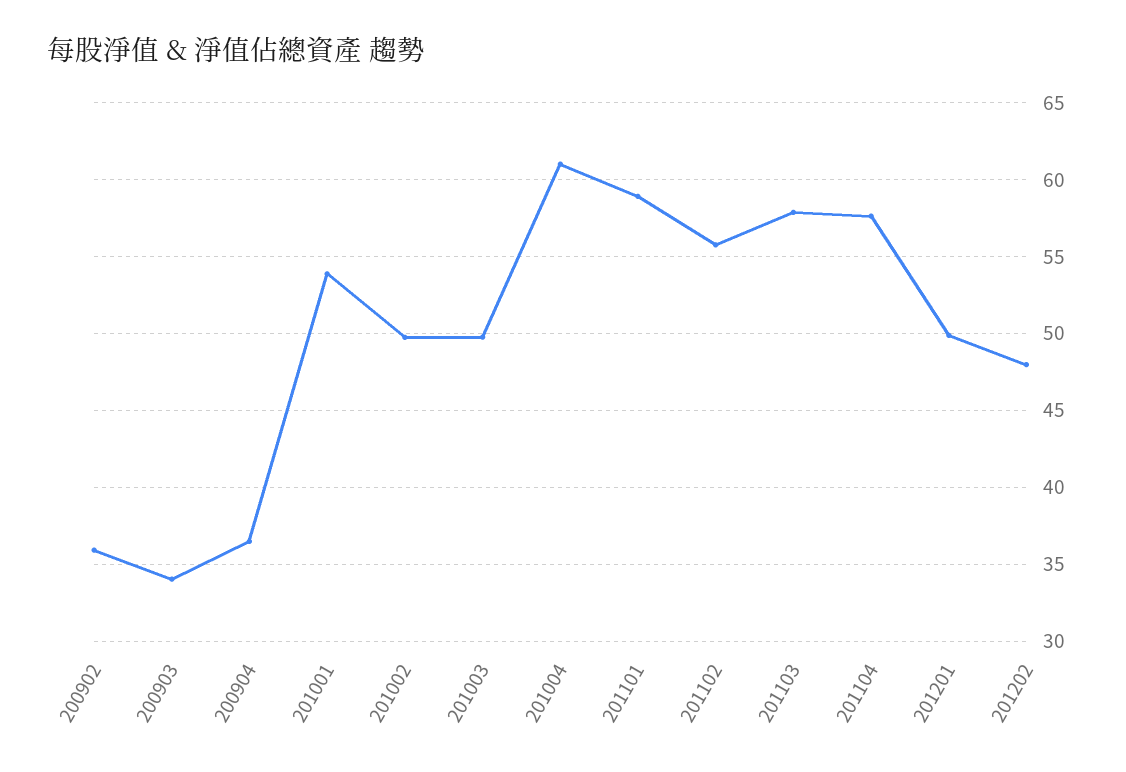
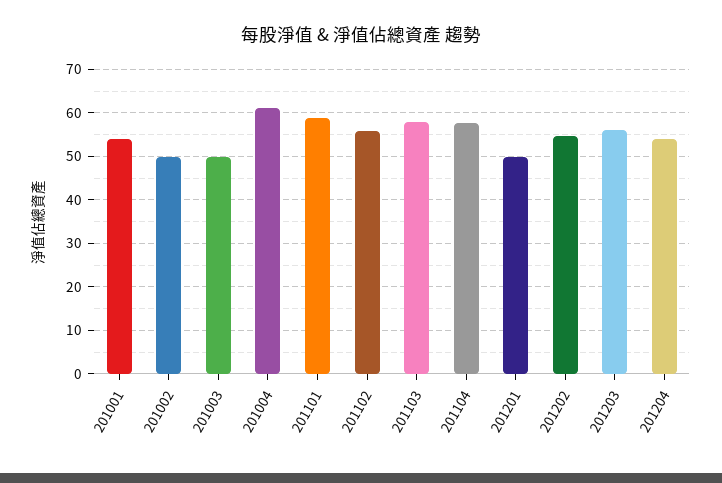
200902: 36 -> none
200903: 34 -> none
200904: 36.5 -> none
201202: 48 -> 54
201203: none -> 56
201204: none -> 54

